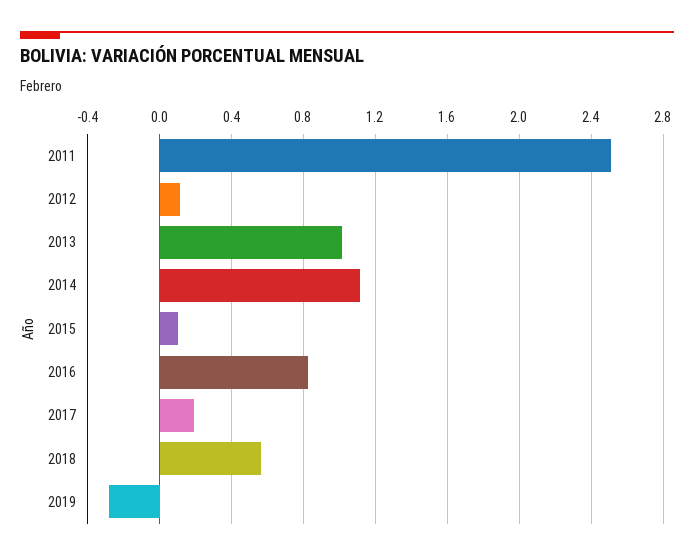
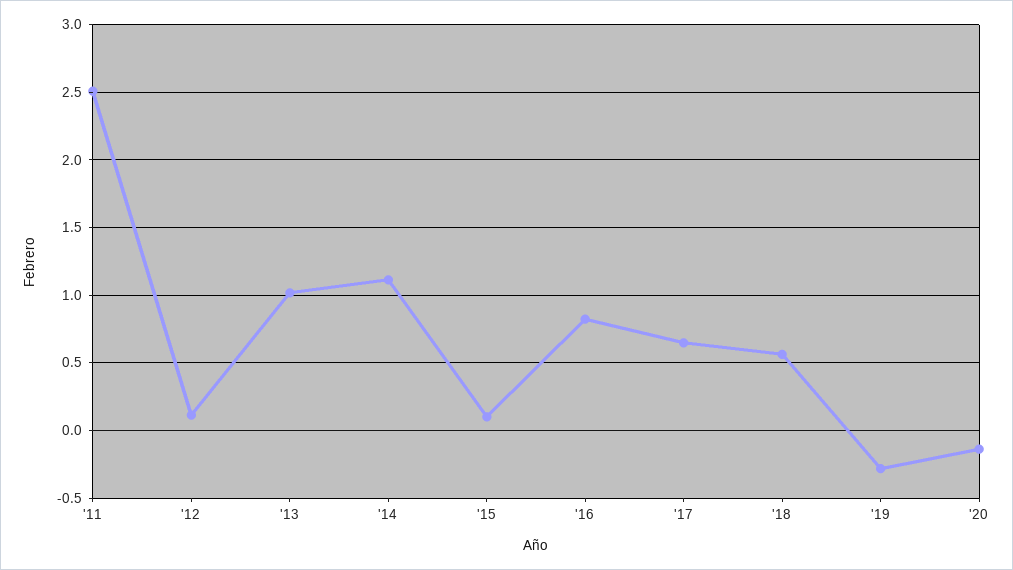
2017: 0.2 -> 0.65
'20: none -> -0.15

